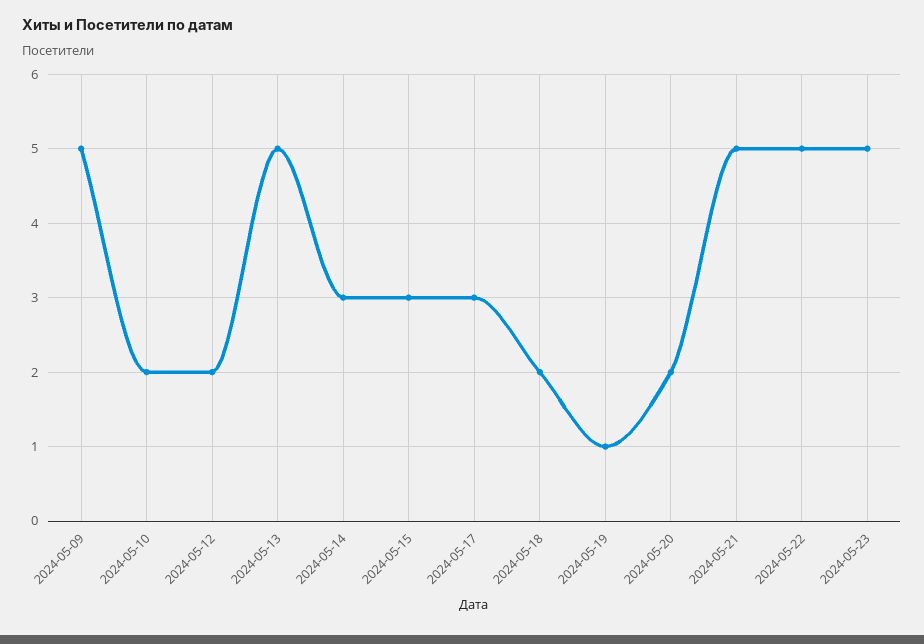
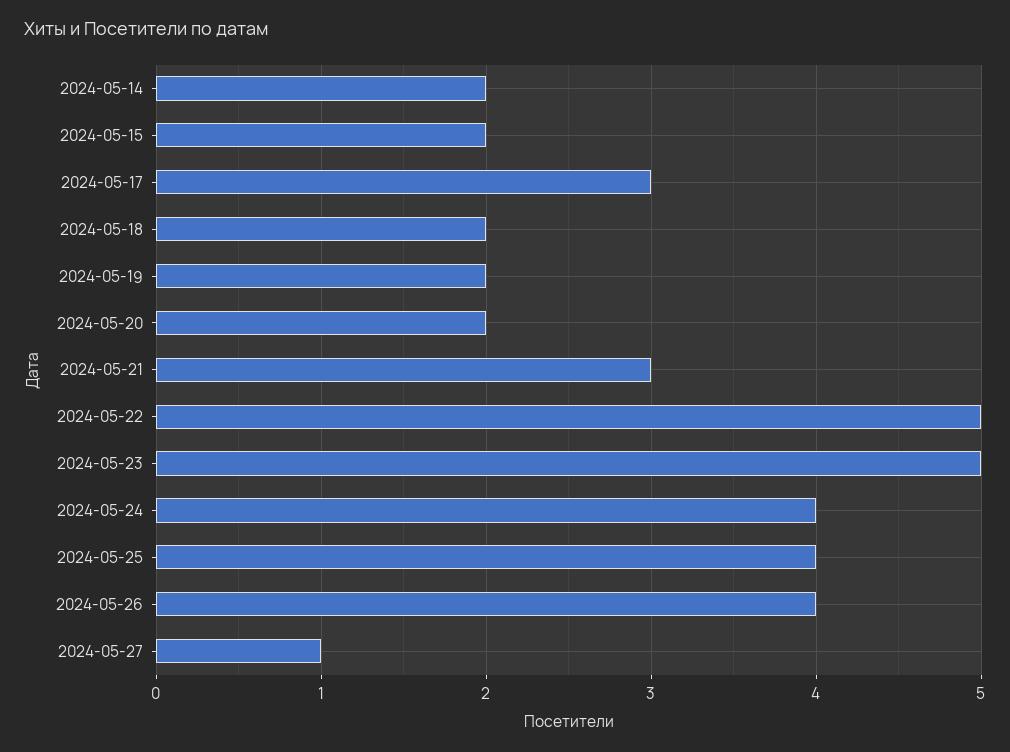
2024-05-09: 5 -> none
2024-05-10: 2 -> none
2024-05-12: 2 -> none
2024-05-13: 5 -> none
2024-05-14: 3 -> 2
2024-05-15: 3 -> 2
2024-05-19: 1 -> 2
2024-05-21: 5 -> 3
2024-05-24: none -> 4
2024-05-25: none -> 4
2024-05-26: none -> 4
2024-05-27: none -> 1

